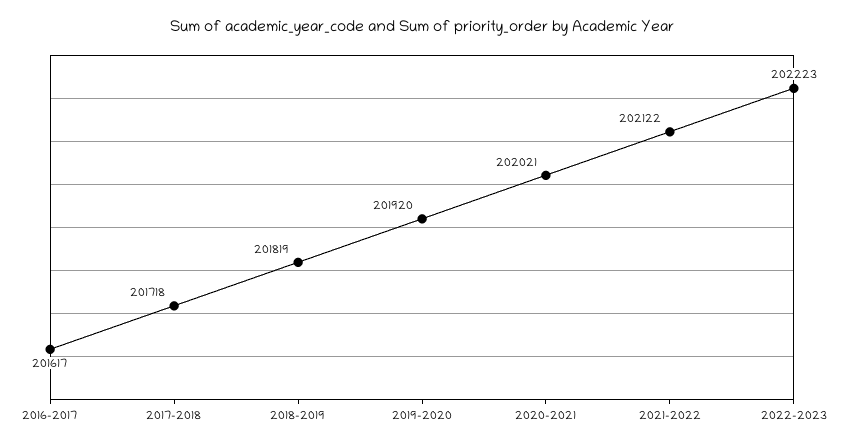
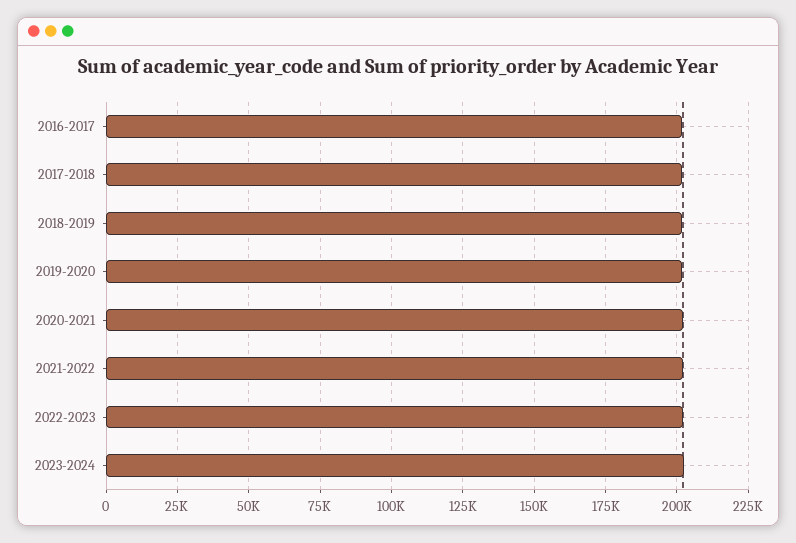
2023-2024: none -> 202500

